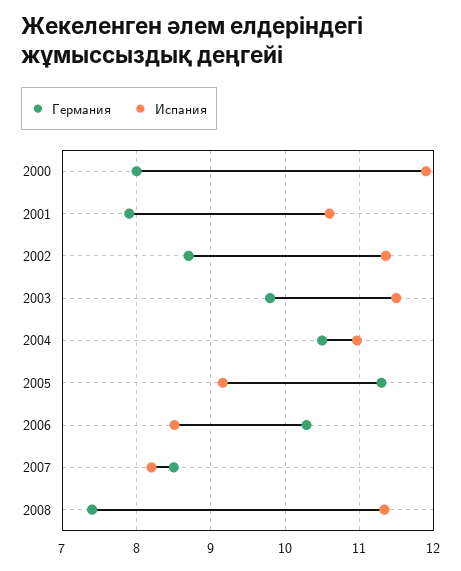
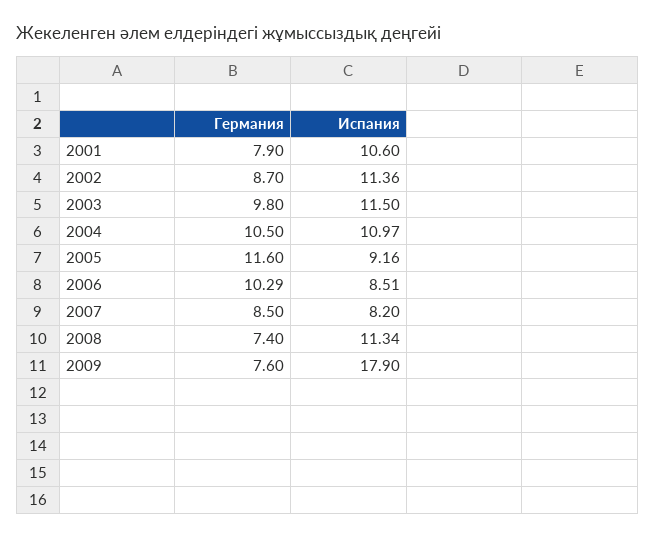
Германия, 2000: 8 -> none
Испания, 2000: 11.9 -> none
Германия, 2005: 11.3 -> 11.6
Германия, 2009: none -> 7.6
Испания, 2009: none -> 17.9

